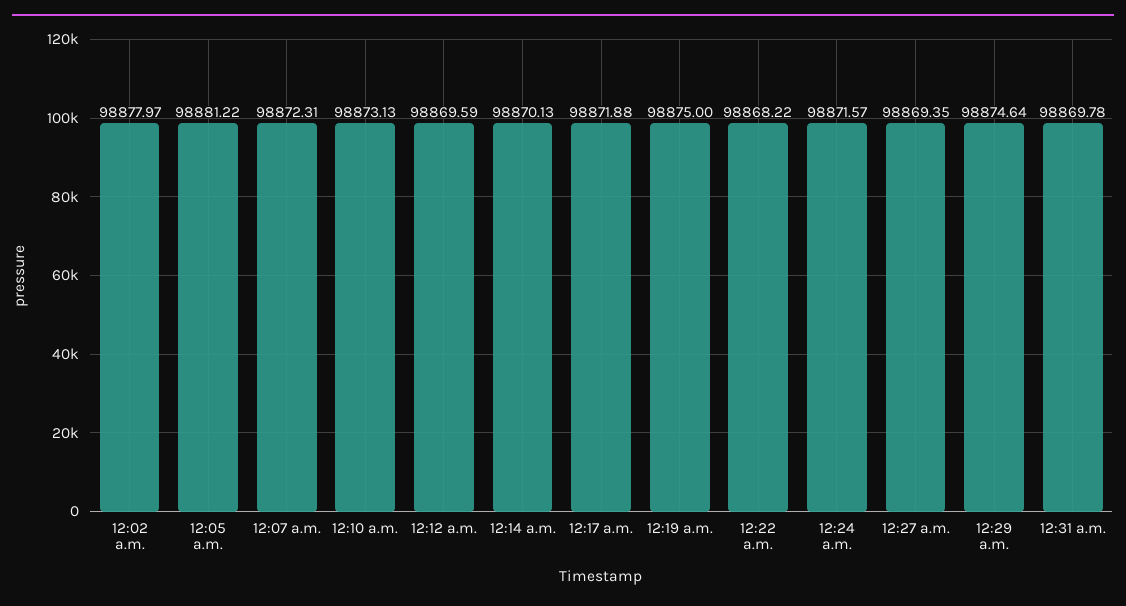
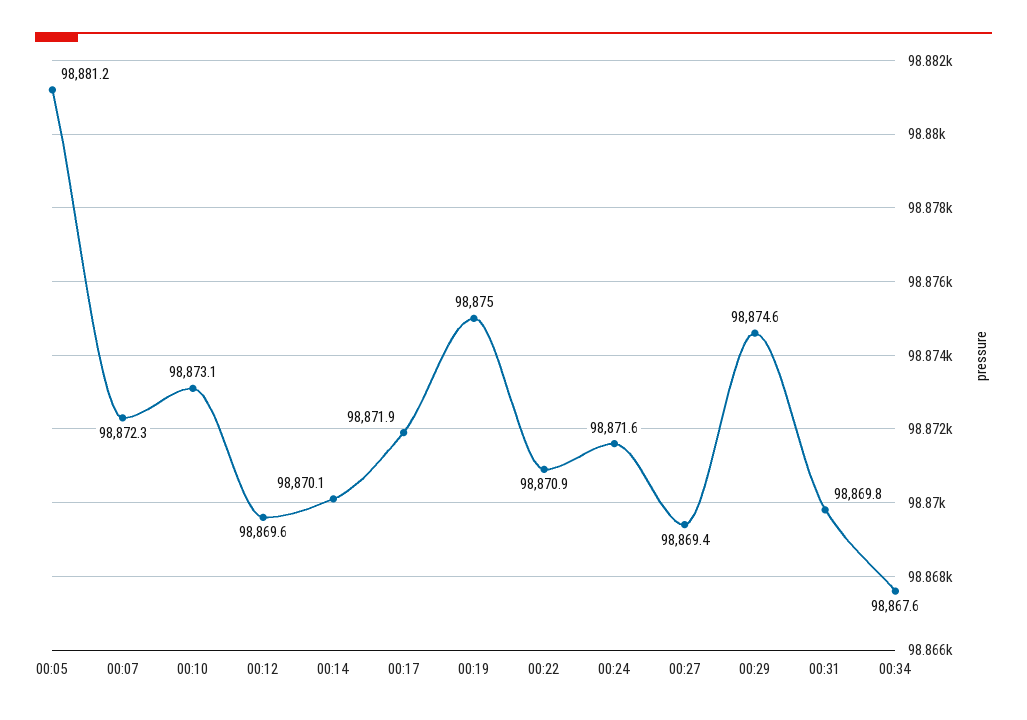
12:02 a.m.: 98877.97 -> none
12:22 a.m.: 98868.22 -> 98870.9
00:34: none -> 98867.6

